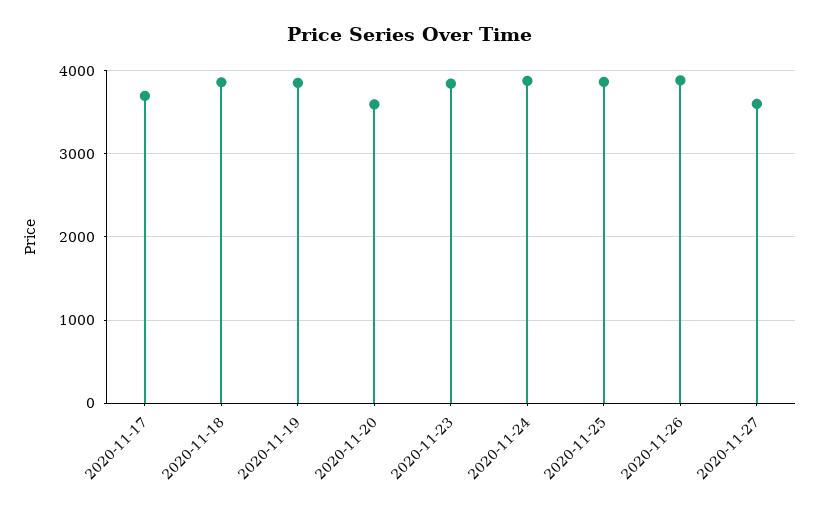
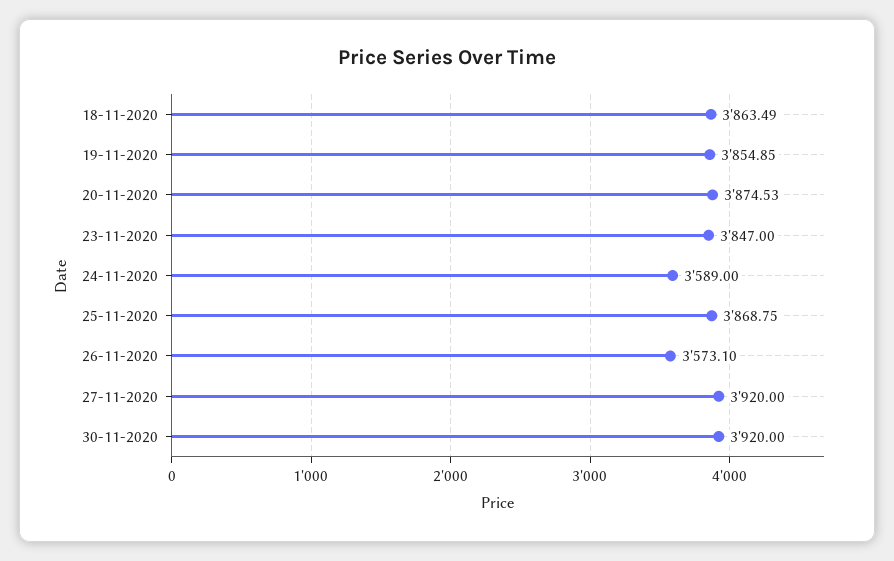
2020-11-17: 3700 -> none
2020-11-20: 3600 -> 3874.53
2020-11-24: 3900 -> 3589
2020-11-26: 3900 -> 3573.1
2020-11-27: 3600 -> 3920
30-11-2020: none -> 3920

